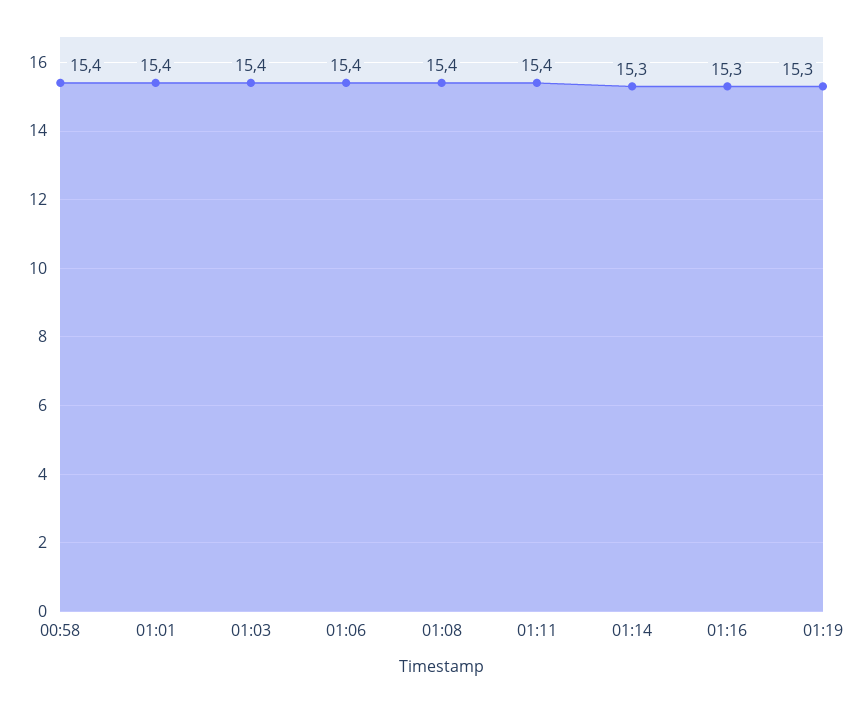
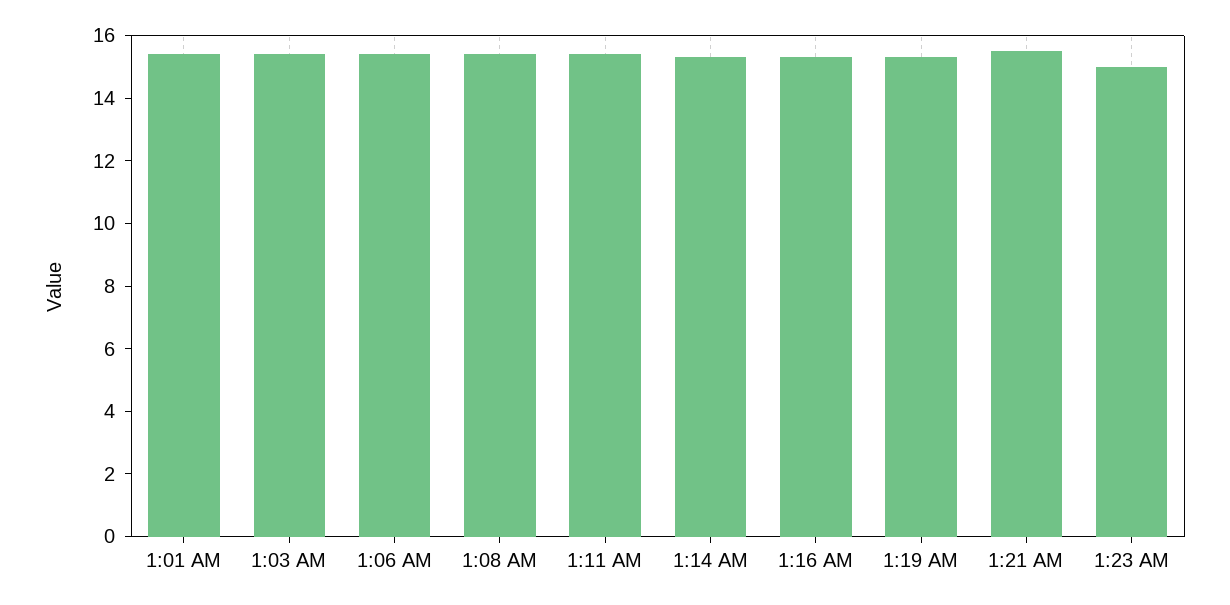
00:58: 15.4 -> none
1:21 AM: none -> 15.5
1:23 AM: none -> 15

